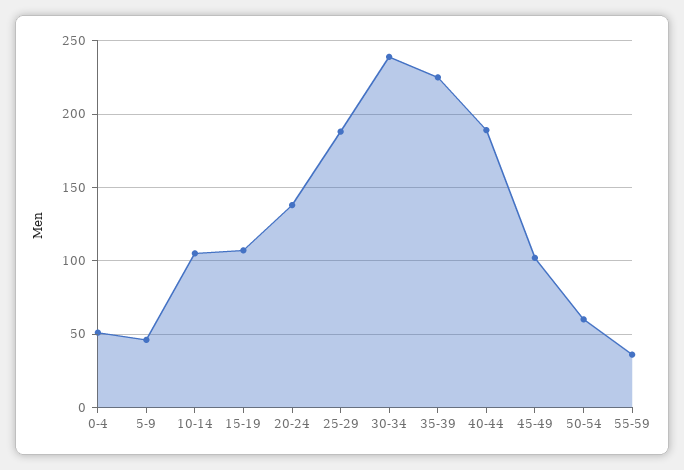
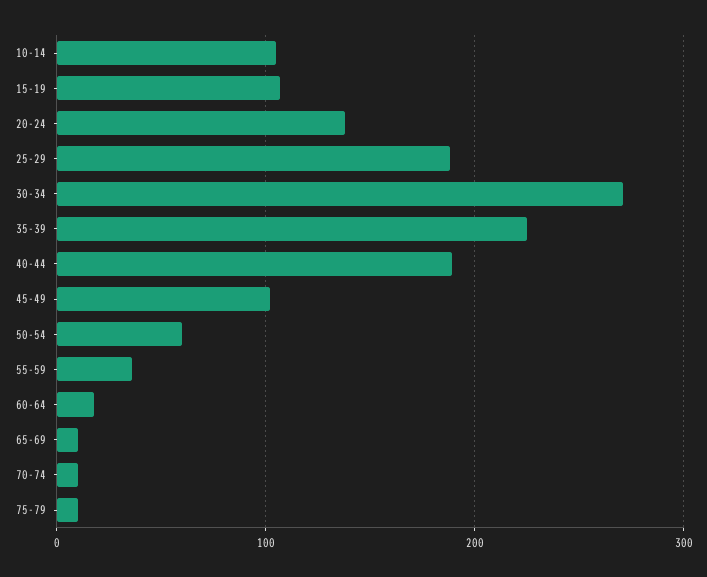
0-4: 50 -> none
5-9: 45 -> none
30-34: 240 -> 270
60-64: none -> 20
65-69: none -> 10
70-74: none -> 10
75-79: none -> 10

